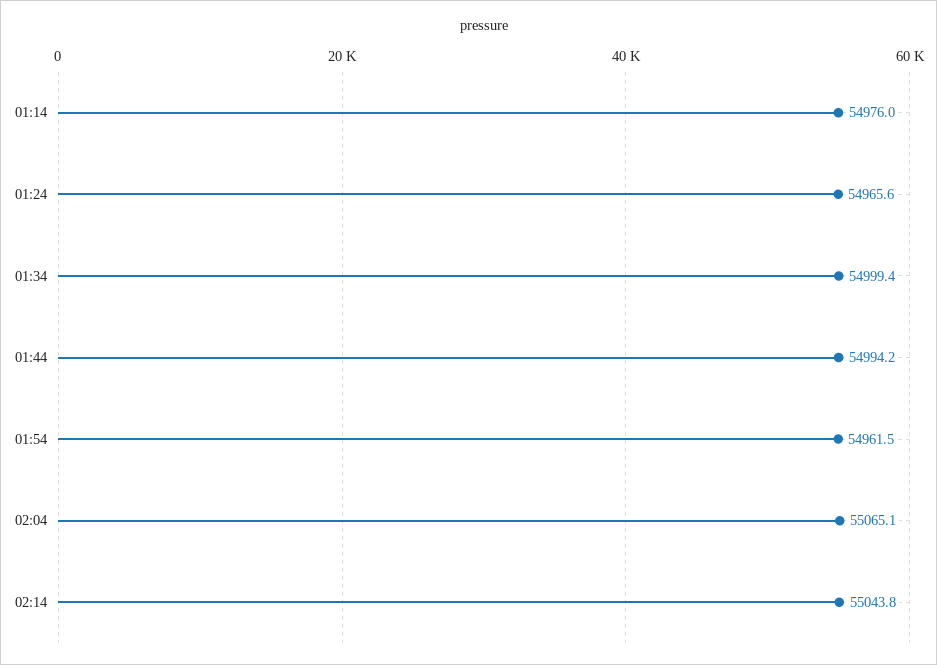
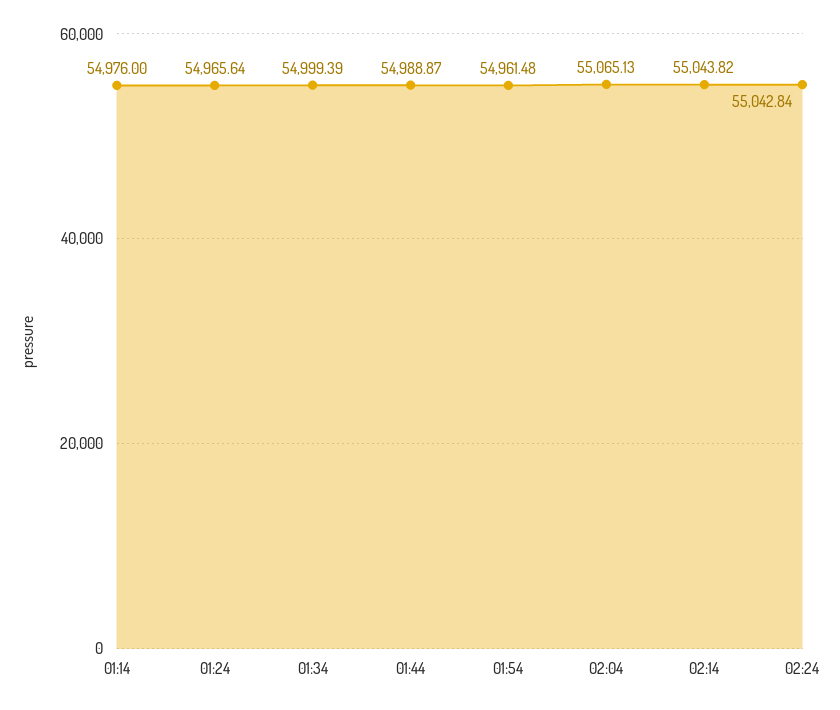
01:44: 54994.2 -> 54988.87
02:24: none -> 55042.84

